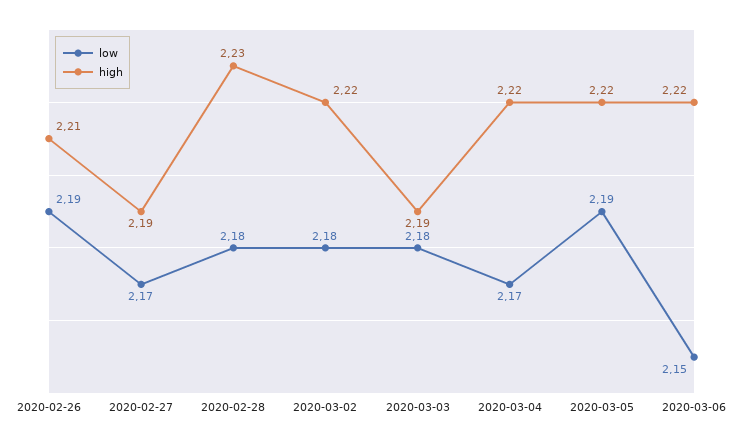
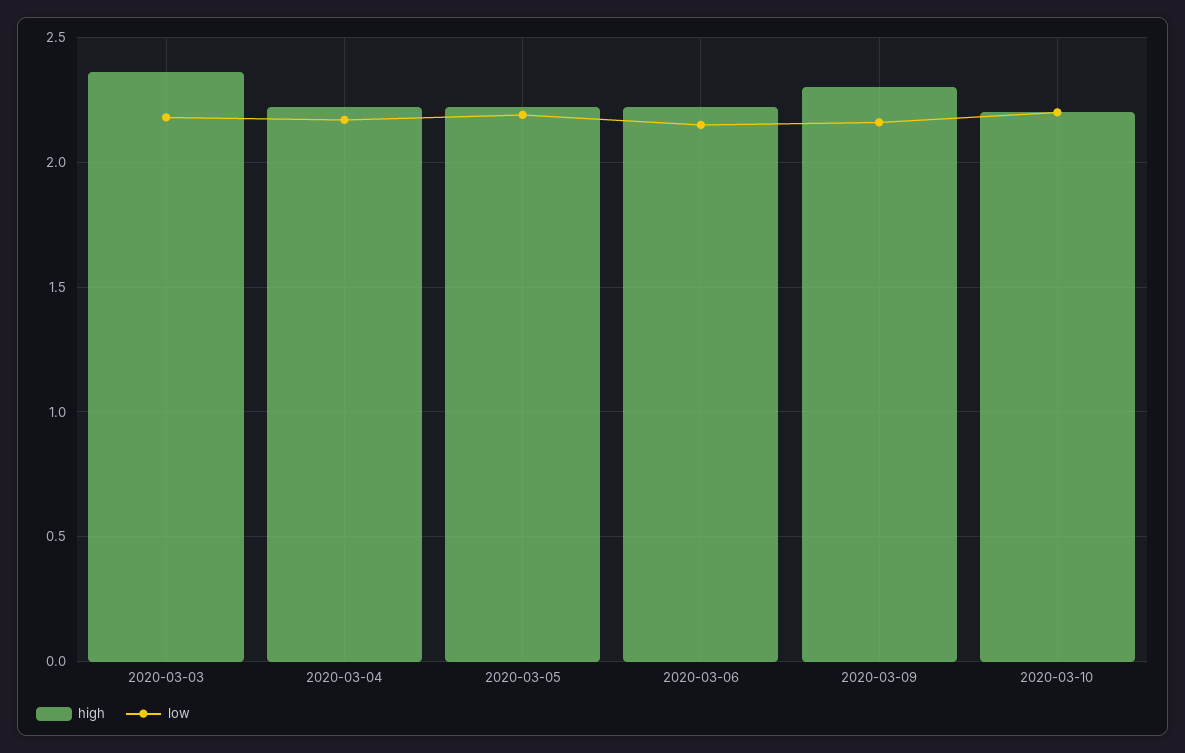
low, 2020-02-26: 2.19 -> none
high, 2020-02-26: 2.21 -> none
low, 2020-02-27: 2.17 -> none
high, 2020-02-27: 2.19 -> none
low, 2020-02-28: 2.18 -> none
high, 2020-02-28: 2.23 -> none
low, 2020-03-02: 2.18 -> none
high, 2020-03-02: 2.22 -> none
high, 2020-03-03: 2.19 -> 2.35
high, 2020-03-09: none -> 2.3
low, 2020-03-09: none -> 2.15
high, 2020-03-10: none -> 2.2
low, 2020-03-10: none -> 2.2

